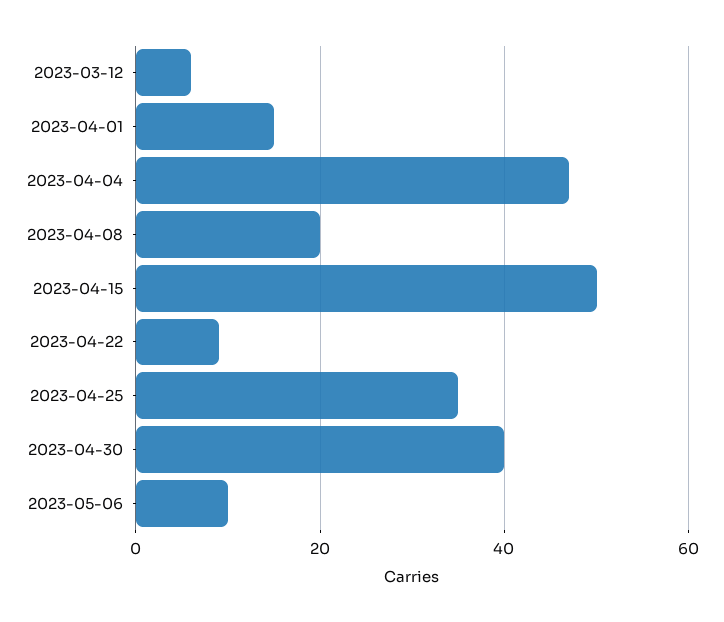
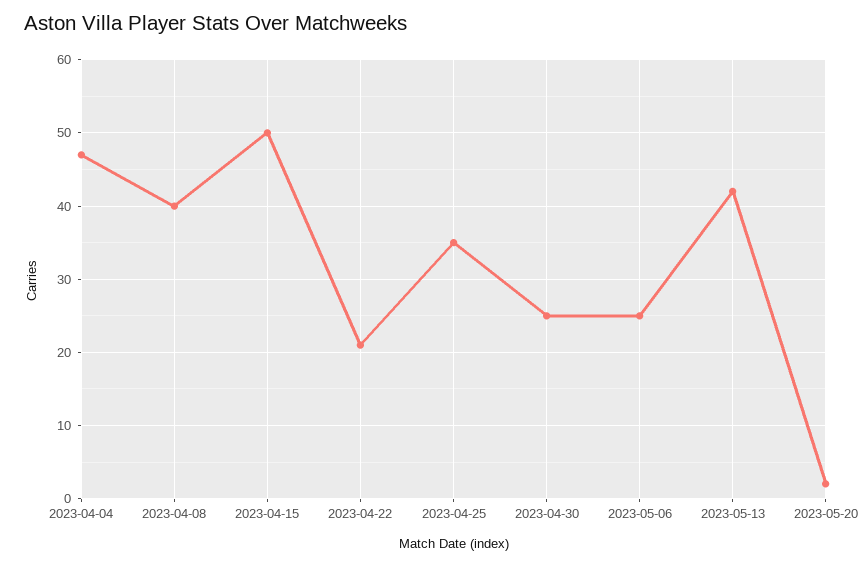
2023-03-12: 5 -> none
2023-04-01: 15 -> none
2023-04-08: 20 -> 40
2023-04-22: 10 -> 21
2023-04-30: 40 -> 25
2023-05-06: 10 -> 25
2023-05-13: none -> 42
2023-05-20: none -> 2

